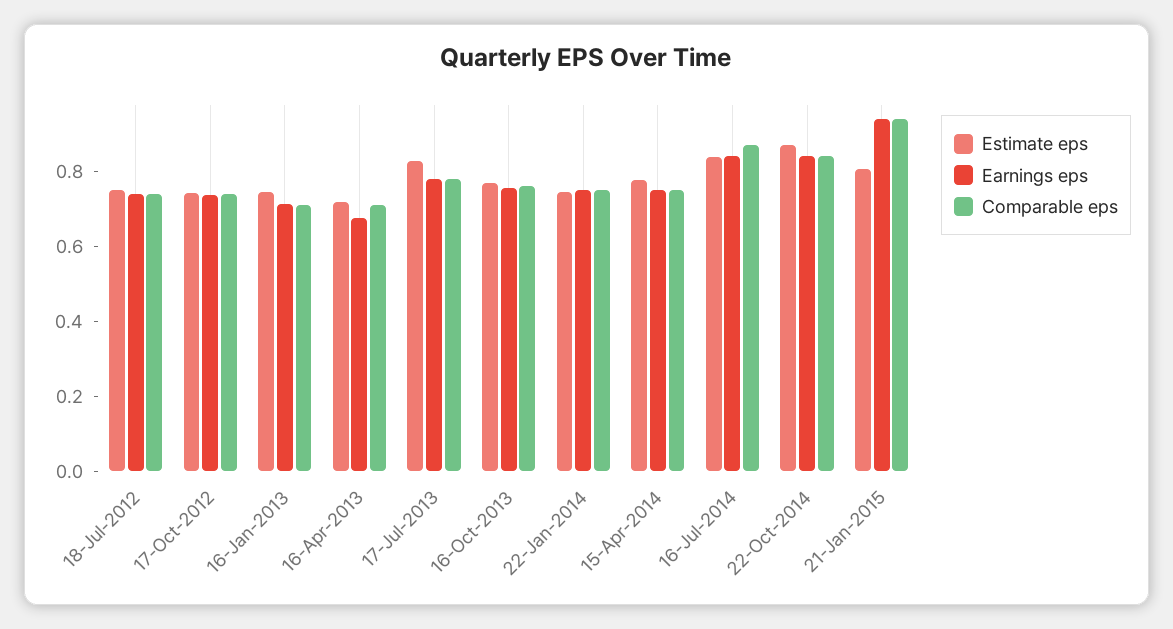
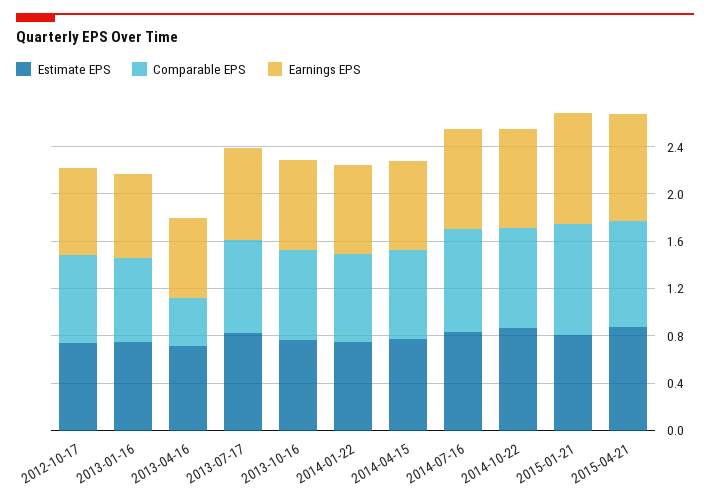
Estimate eps, 18-Jul-2012: 0.75 -> none
Earnings eps, 18-Jul-2012: 0.75 -> none
Comparable eps, 18-Jul-2012: 0.75 -> none
Comparable eps, 16-Apr-2013: 0.7 -> 0.4
Estimate eps, 2015-04-21: none -> 0.9
Comparable eps, 2015-04-21: none -> 0.9
Earnings eps, 2015-04-21: none -> 0.9

